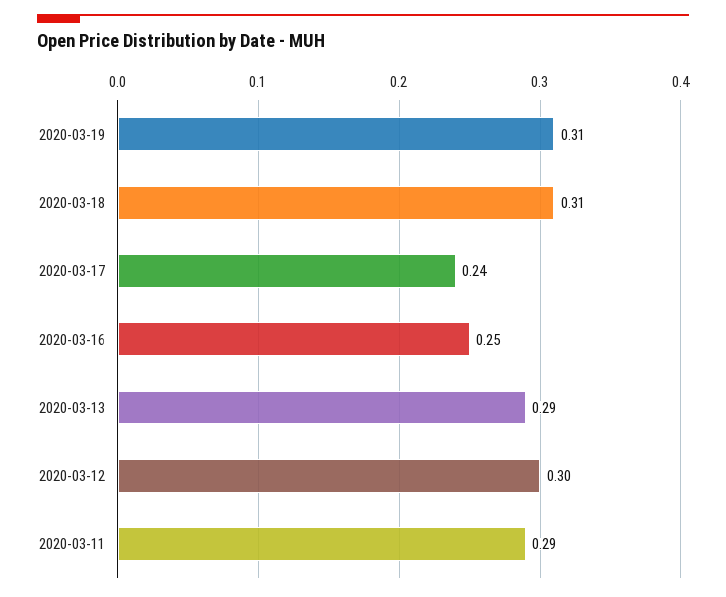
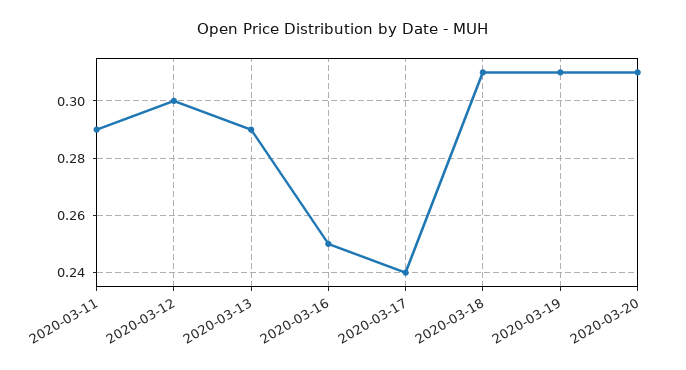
2020-03-20: none -> 0.31

